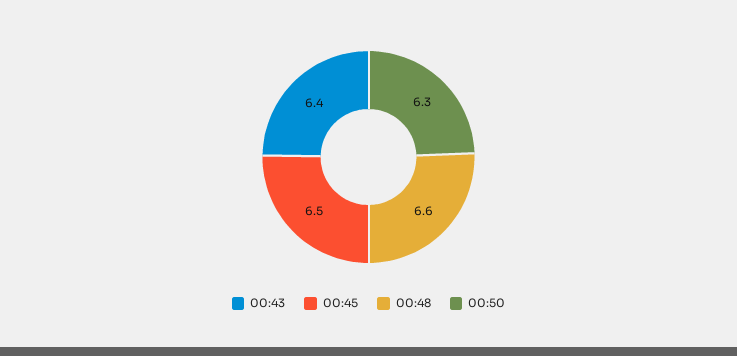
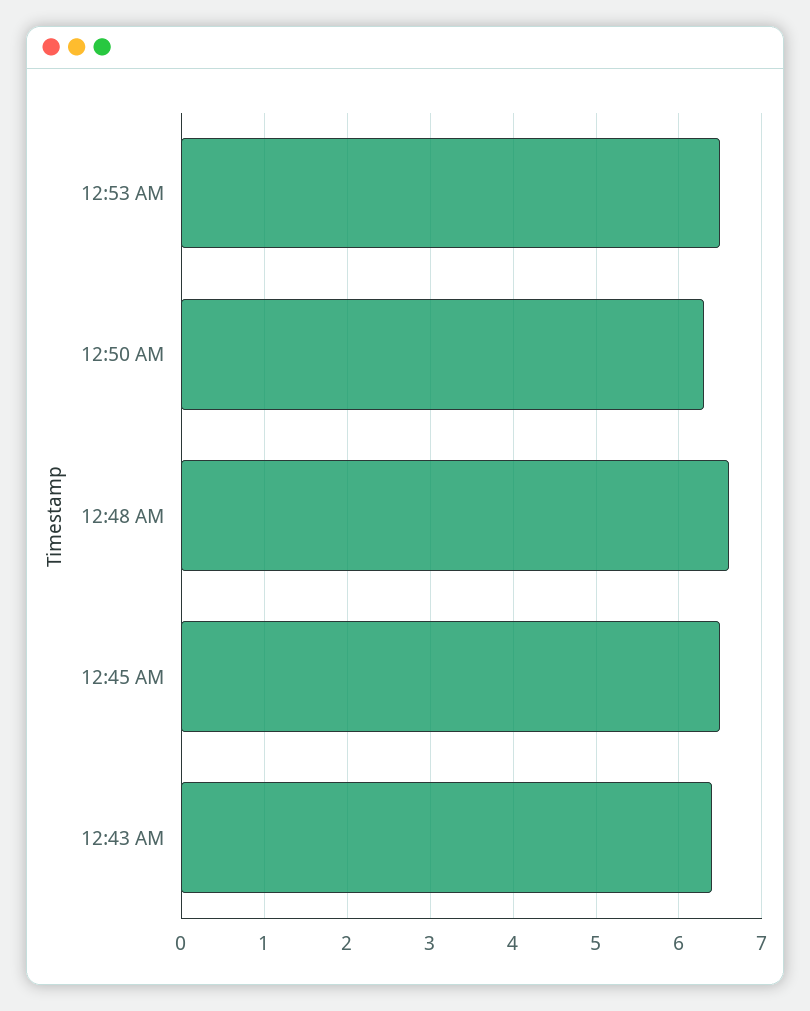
12:53 AM: none -> 6.5

